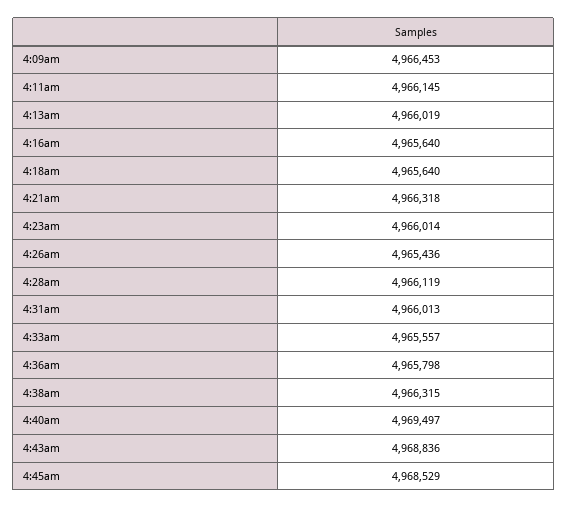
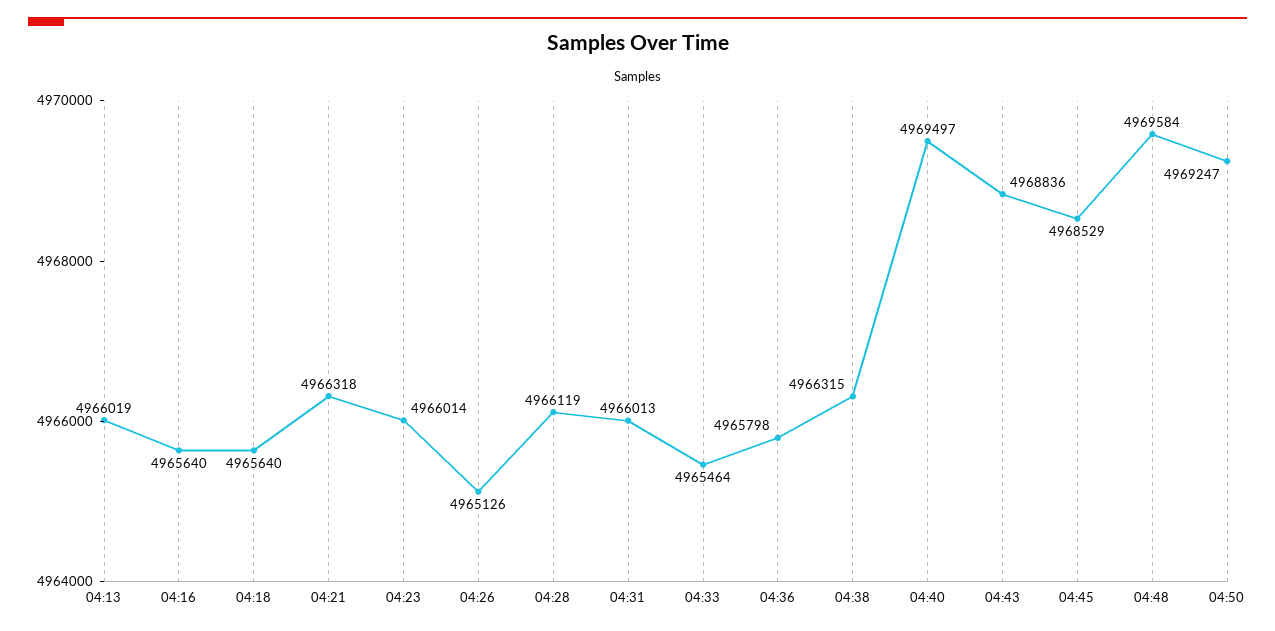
4:09am: 4966453 -> none
4:11am: 4966145 -> none
4:26am: 4965436 -> 4965126
4:33am: 4965557 -> 4965464
04:48: none -> 4969584
04:50: none -> 4969247

